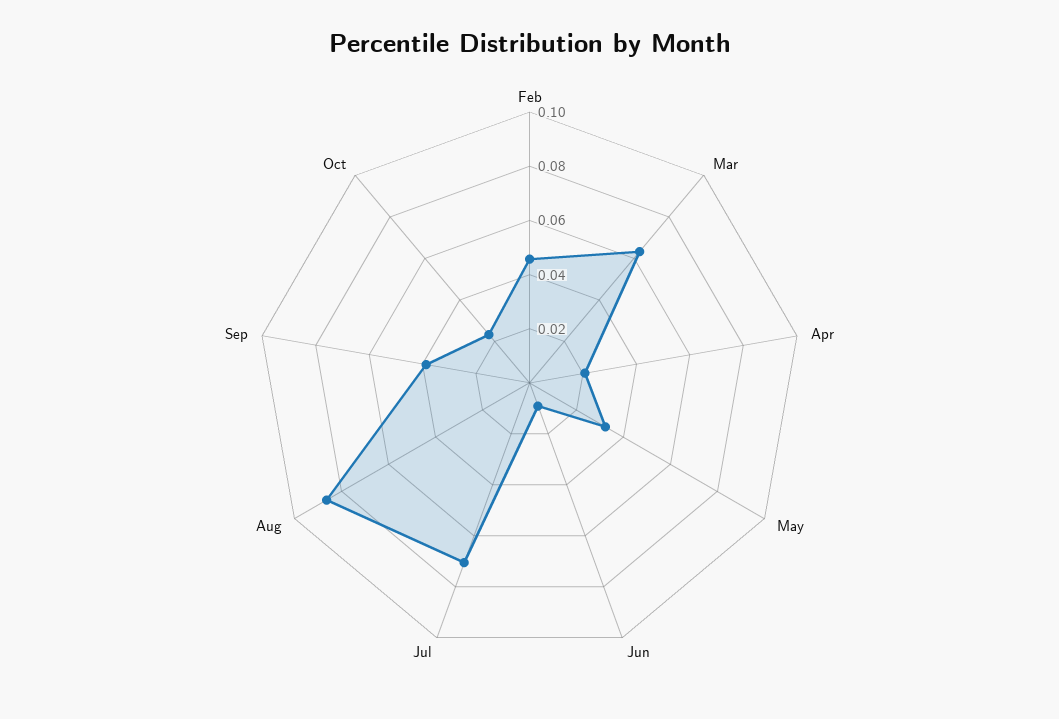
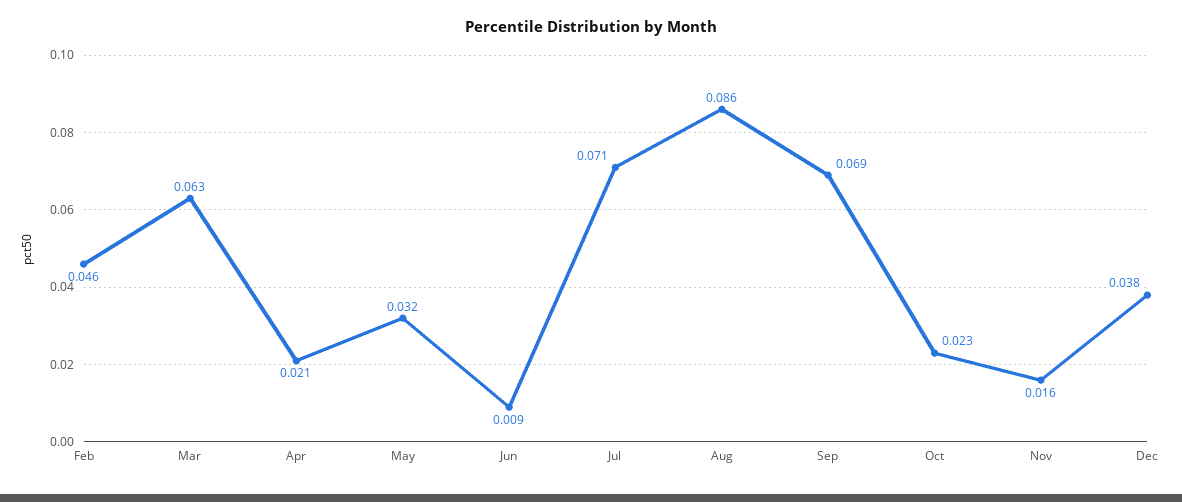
Sep: 0.04 -> 0.069
Nov: none -> 0.016
Dec: none -> 0.038

